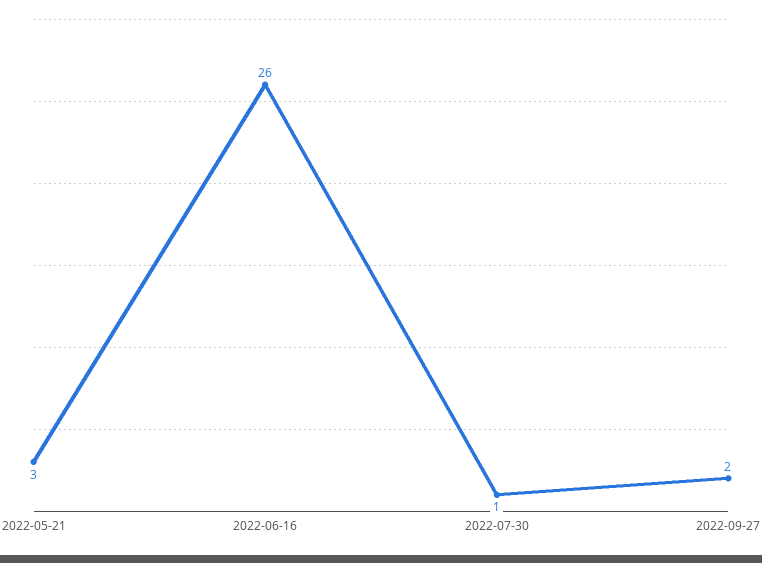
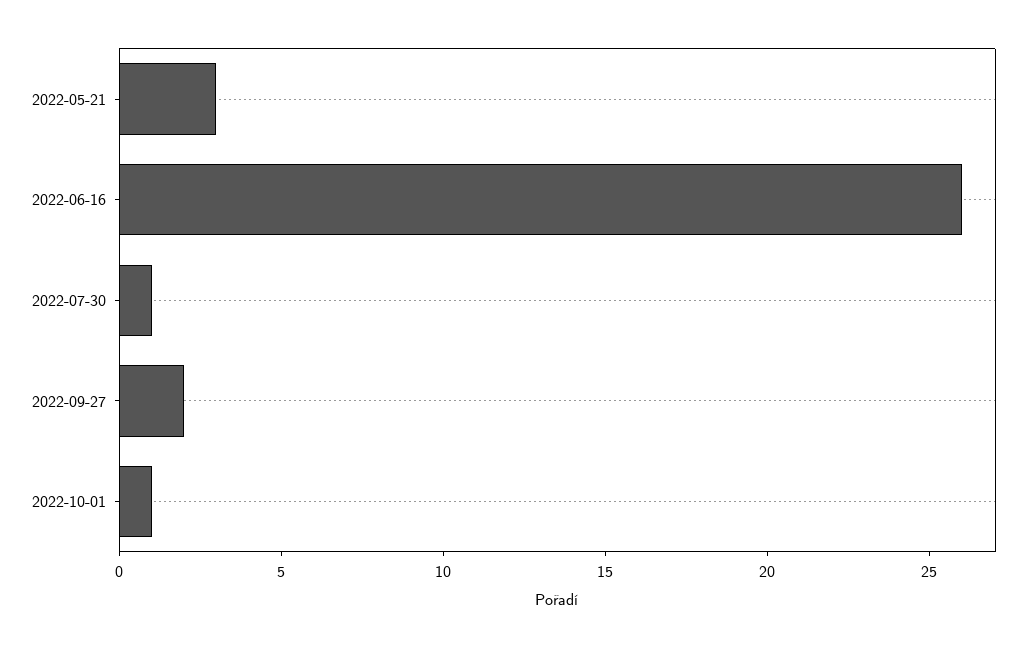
2022-10-01: none -> 1

